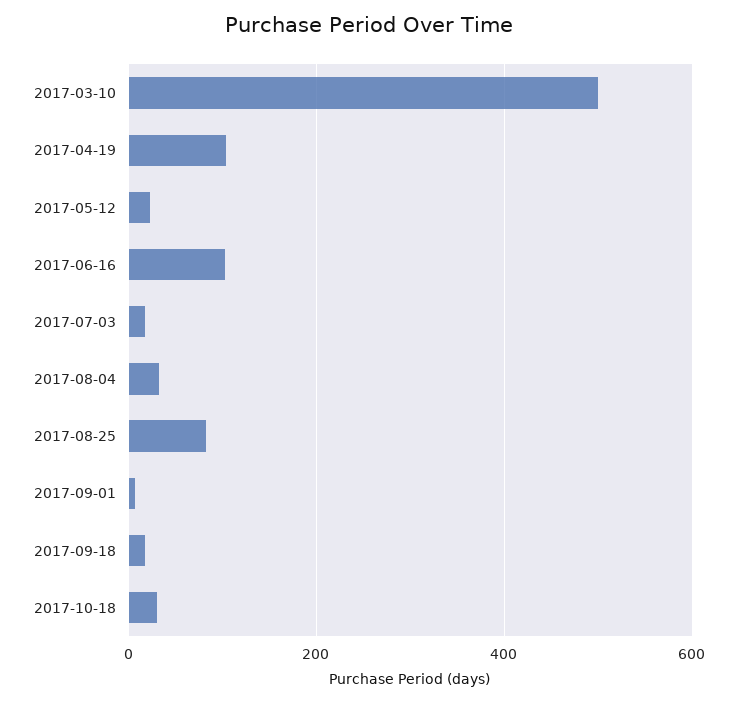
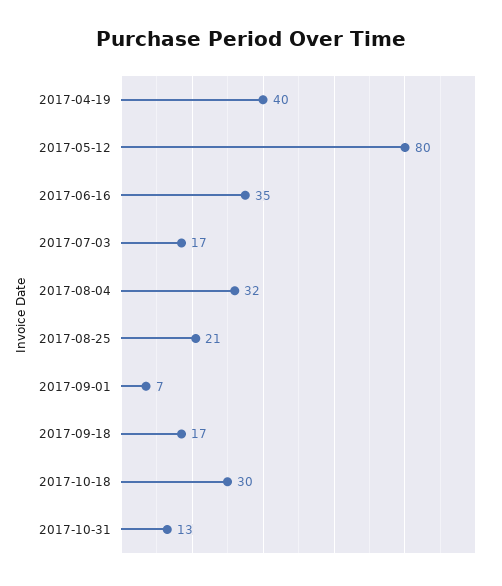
2017-03-10: 500 -> none
2017-04-19: 100 -> 40
2017-05-12: 20 -> 80
2017-06-16: 100 -> 35
2017-08-25: 80 -> 21
2017-10-31: none -> 13

